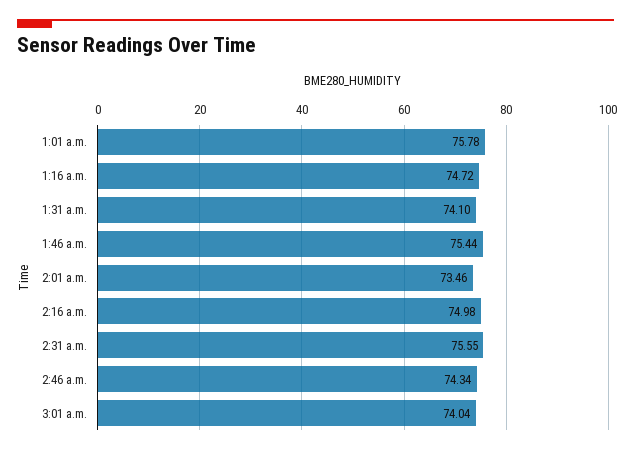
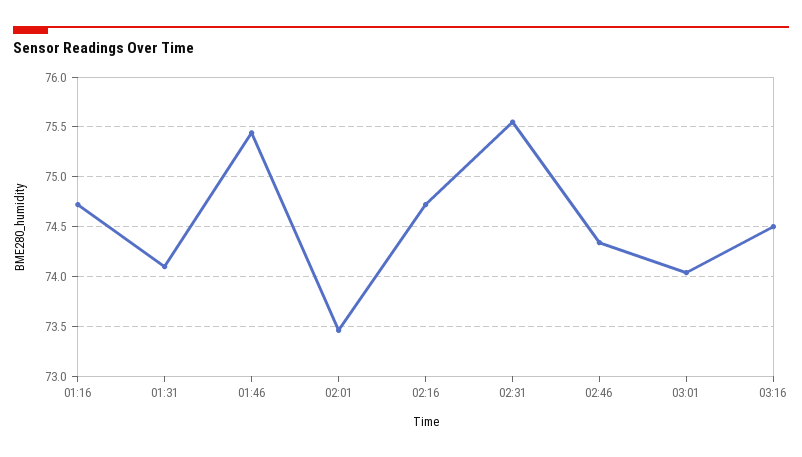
1:01 a.m.: 75.78 -> none
2:16 a.m.: 74.98 -> 74.7
03:16: none -> 74.5

